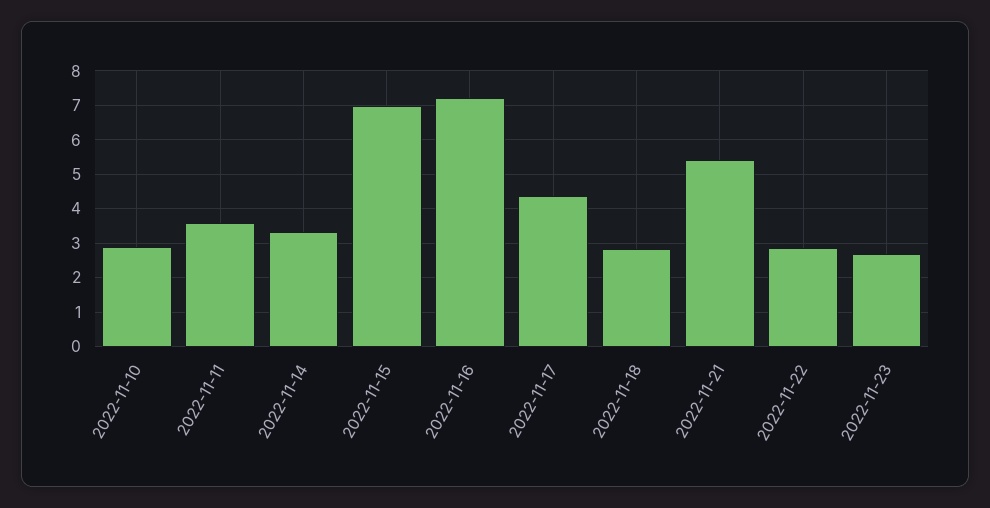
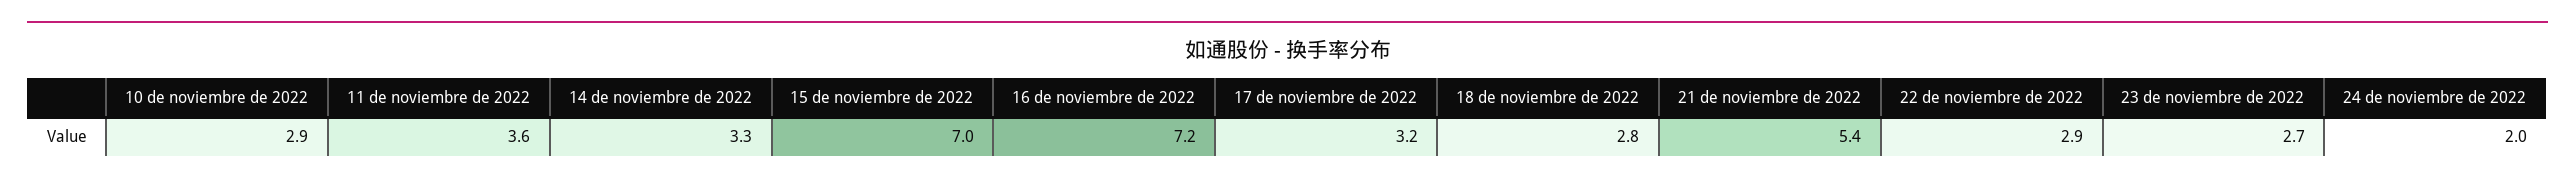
2022-11-17: 4.4 -> 3.2
24 de noviembre de 2022: none -> 2

